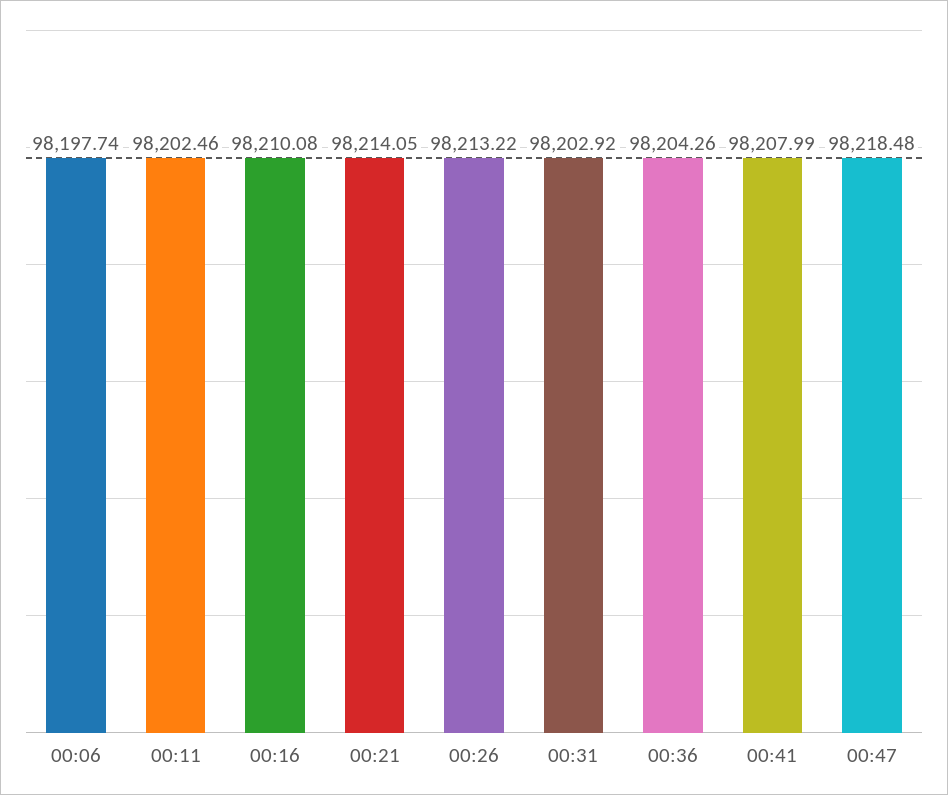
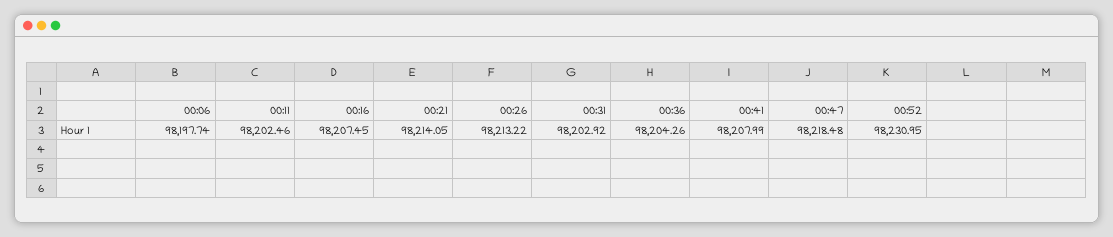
00:16: 98210.08 -> 98207.45
00:52: none -> 98230.95

